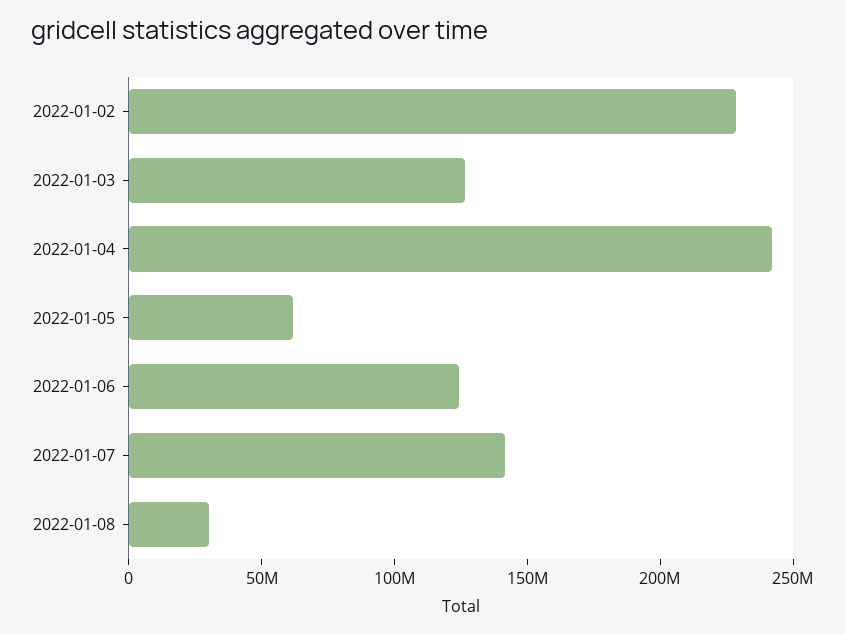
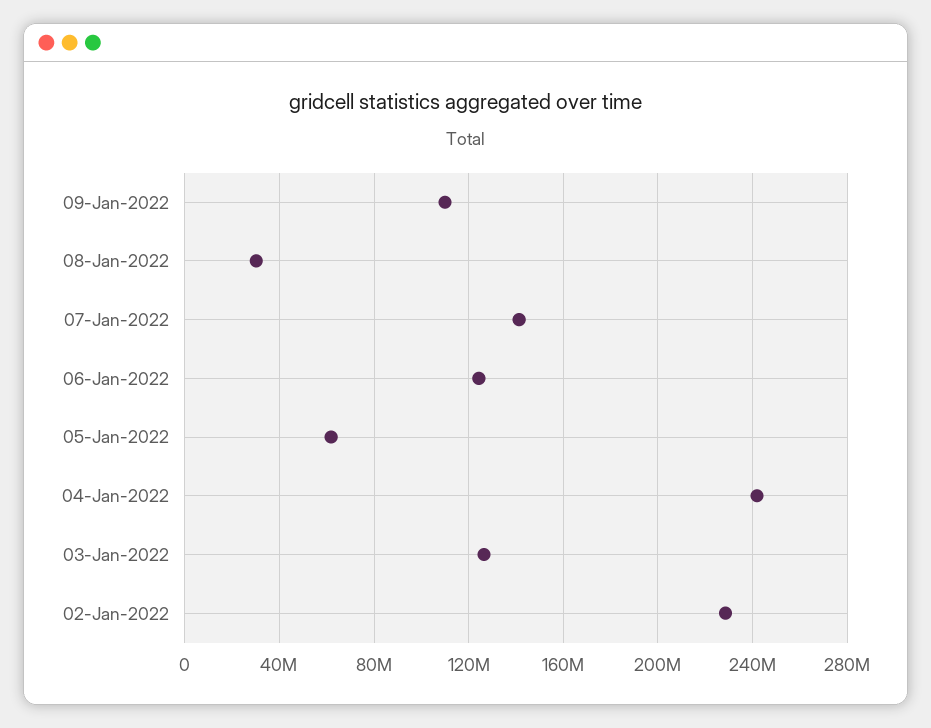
09-Jan-2022: none -> 110000000

